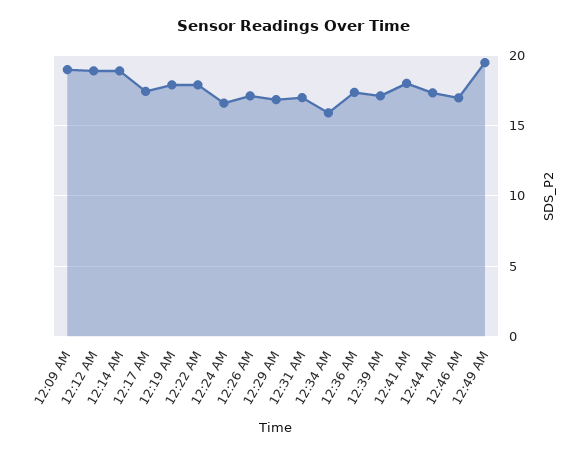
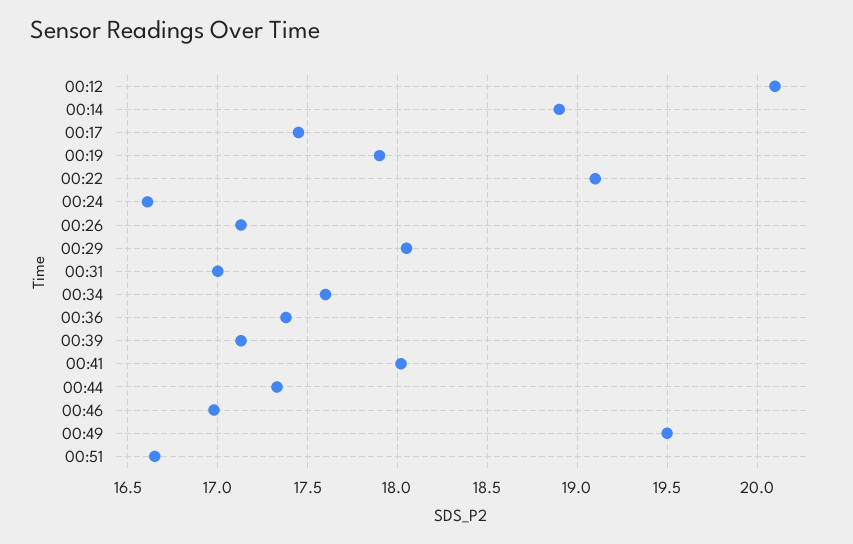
12:09 AM: 19 -> none
12:12 AM: 19 -> 20.1
12:22 AM: 18 -> 19.1
12:29 AM: 17 -> 18.05
12:34 AM: 16 -> 17.6
00:51: none -> 16.65

